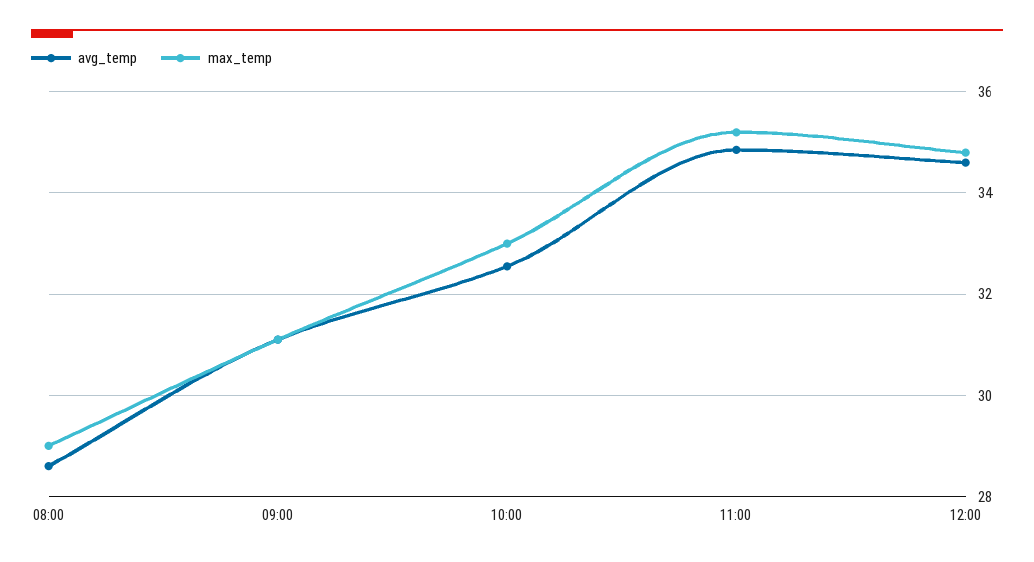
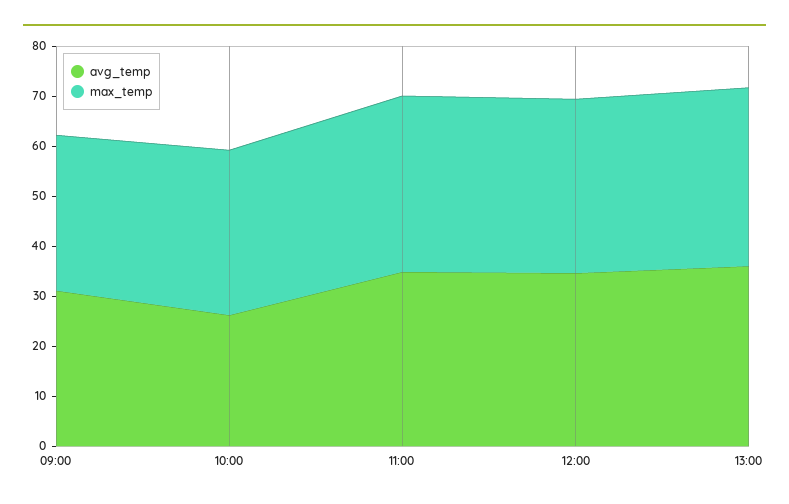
avg_temp, 08:00: 28.6 -> none
max_temp, 08:00: 29 -> none
avg_temp, 10:00: 32.6 -> 26
avg_temp, 13:00: none -> 36
max_temp, 13:00: none -> 36

